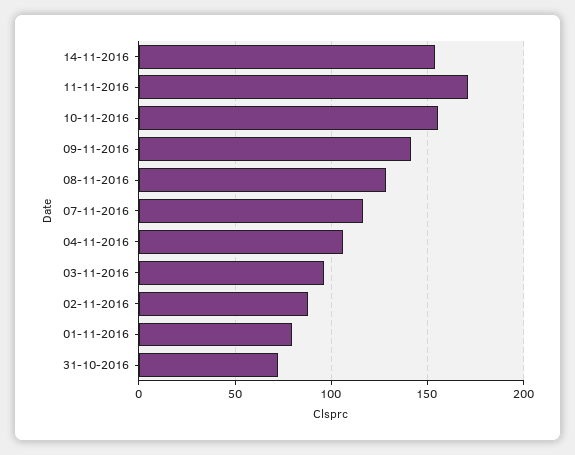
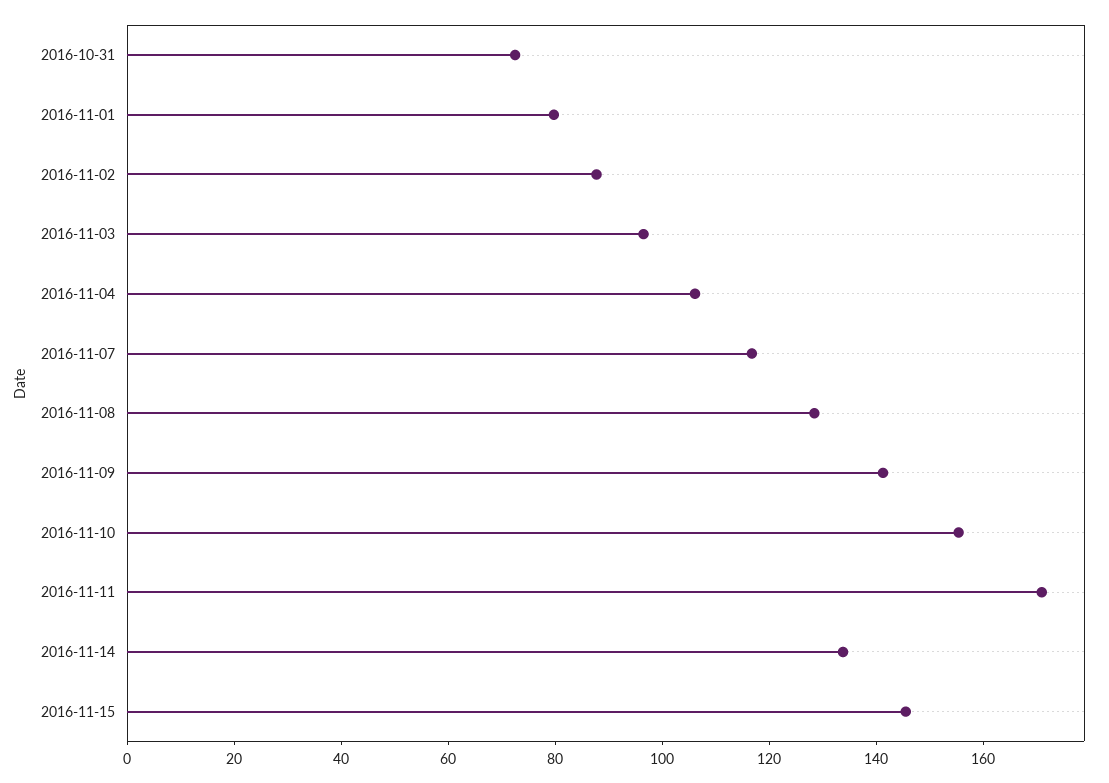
14-11-2016: 155 -> 135
2016-11-15: none -> 145

